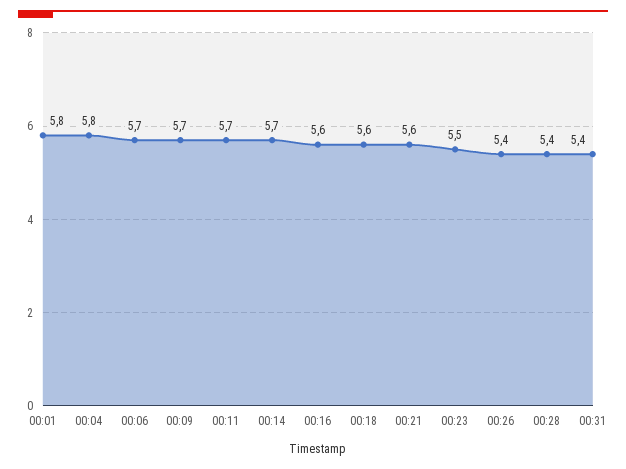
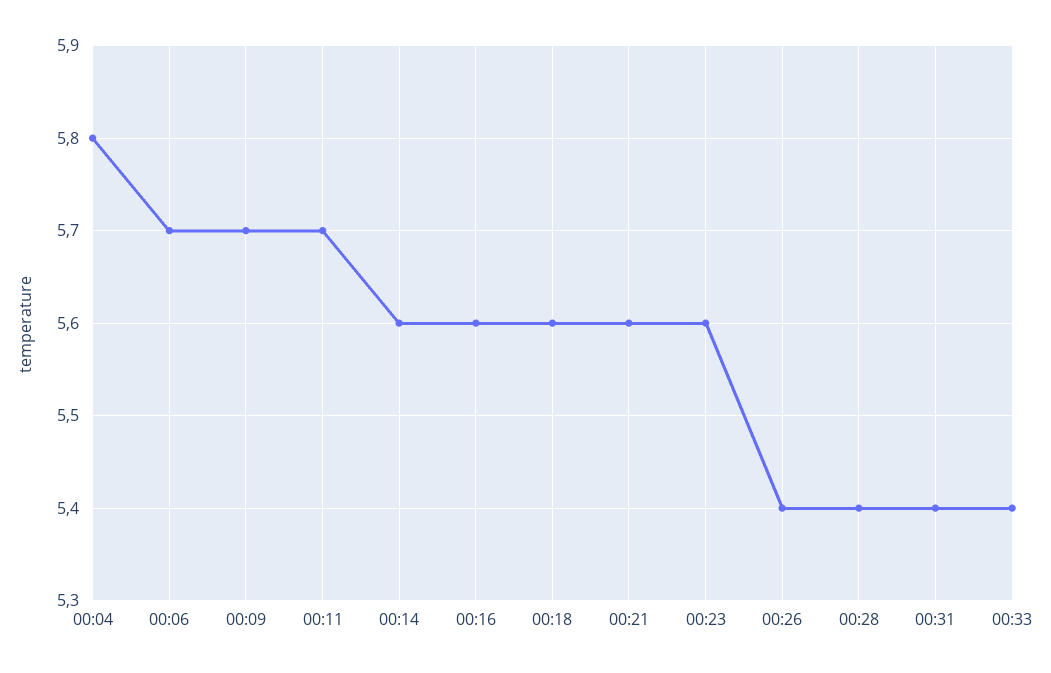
00:01: 5.8 -> none
00:14: 5.7 -> 5.6
00:23: 5.5 -> 5.6
00:33: none -> 5.4

